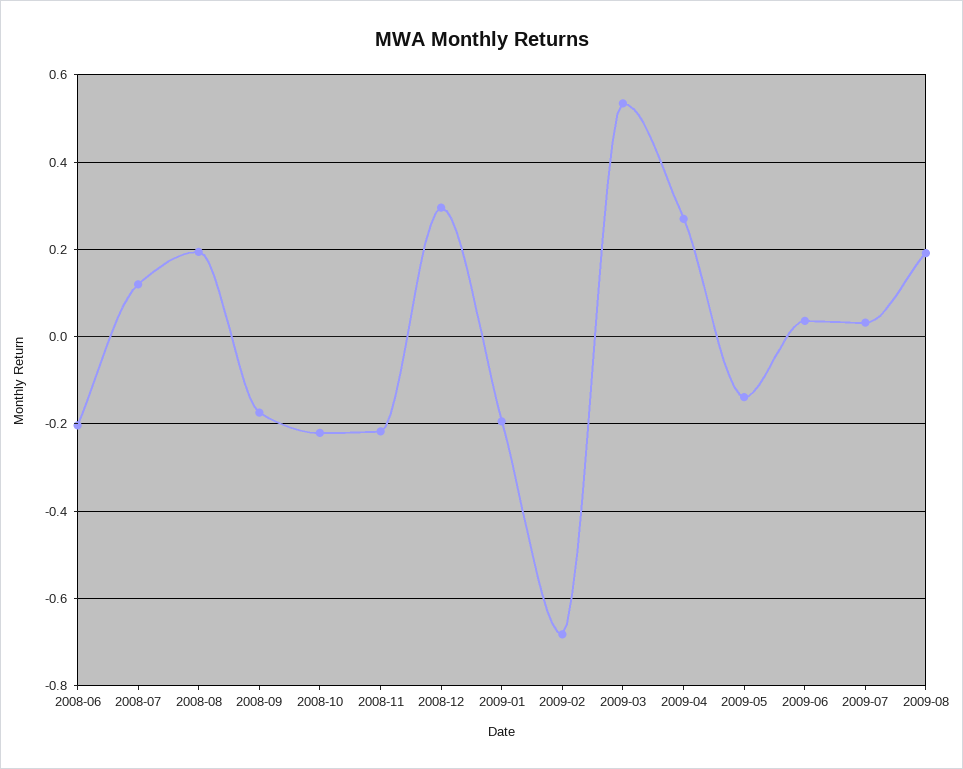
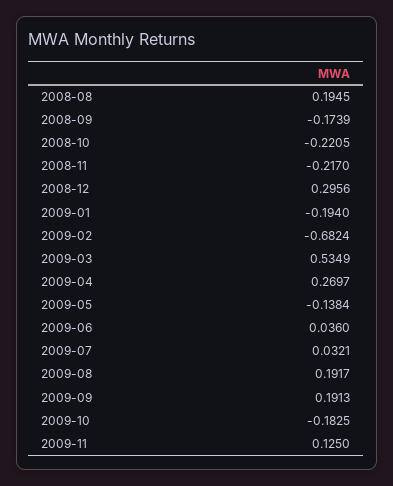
2008-06: -0.2 -> none
2008-07: 0.12 -> none
2009-09: none -> 0.1913
2009-10: none -> -0.1825
2009-11: none -> 0.125

